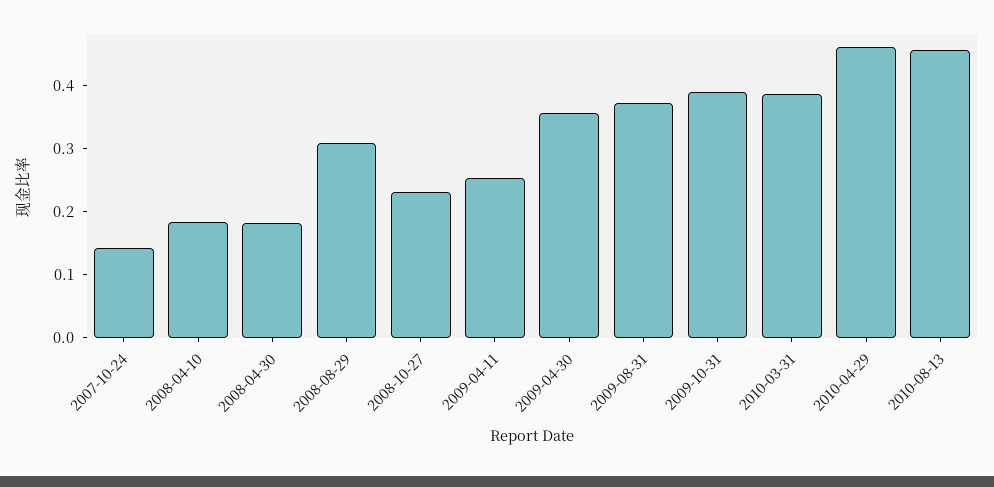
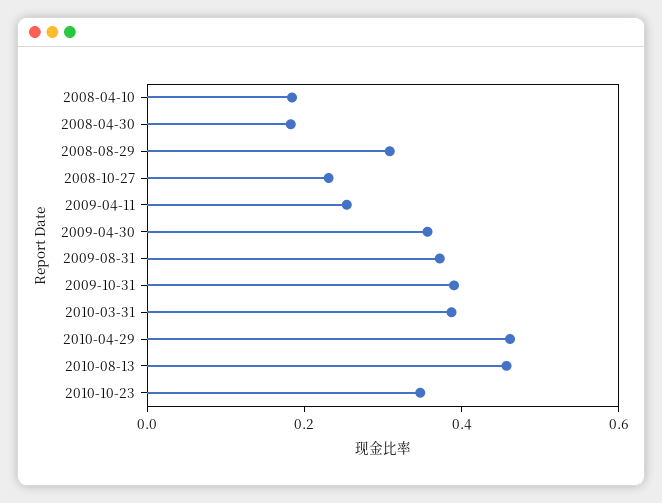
2007-10-24: 0.14 -> none
2010-10-23: none -> 0.35

